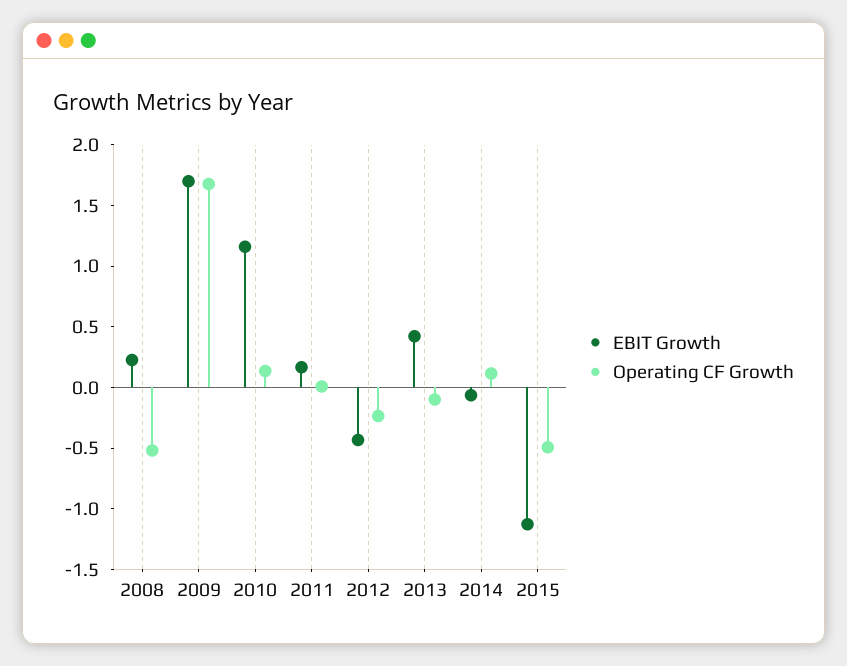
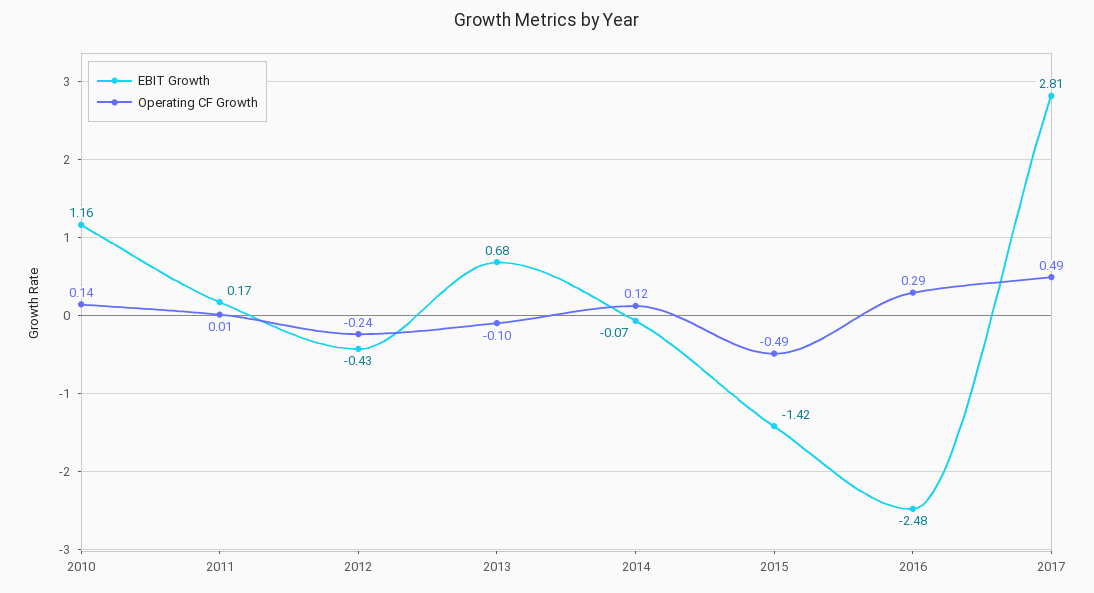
EBIT Growth, 2008: 0.2 -> none
Operating CF Growth, 2008: -0.5 -> none
EBIT Growth, 2009: 1.7 -> none
Operating CF Growth, 2009: 1.7 -> none
EBIT Growth, 2013: 0.4 -> 0.68
EBIT Growth, 2015: -1.1 -> -1.42
EBIT Growth, 2016: none -> -2.48
Operating CF Growth, 2016: none -> 0.29
EBIT Growth, 2017: none -> 2.81
Operating CF Growth, 2017: none -> 0.49

